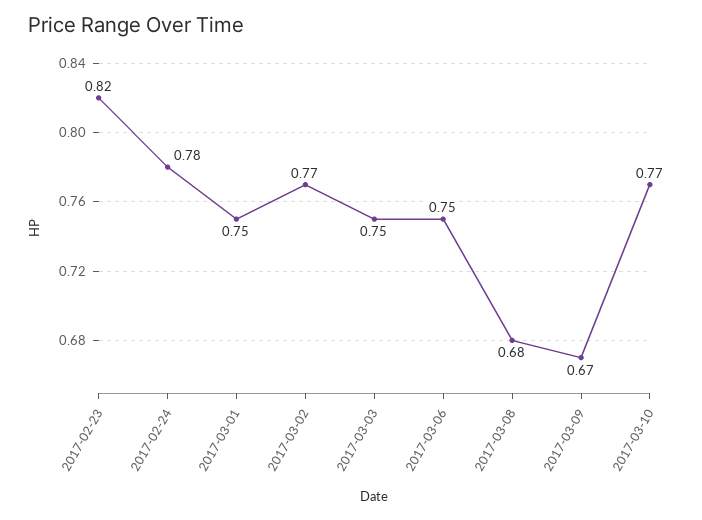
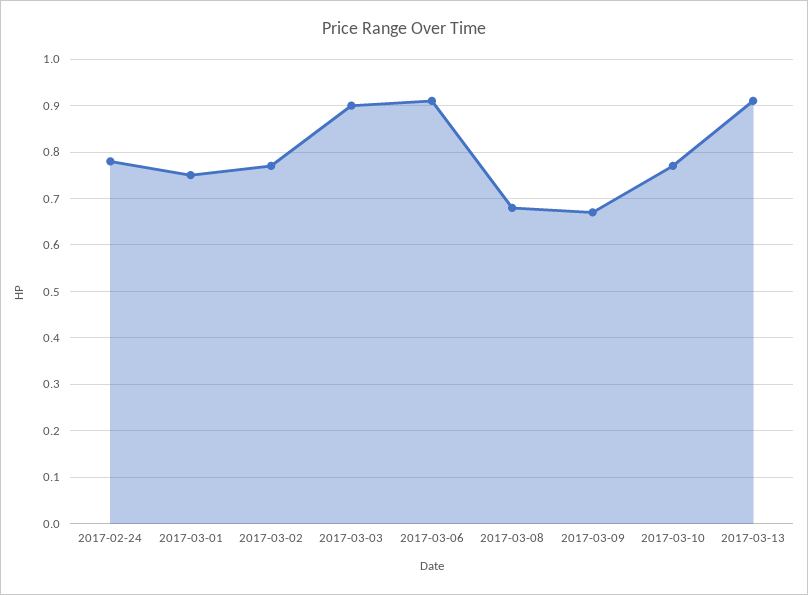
2017-02-23: 0.82 -> none
2017-03-03: 0.75 -> 0.9
2017-03-06: 0.75 -> 0.9
2017-03-13: none -> 0.9

